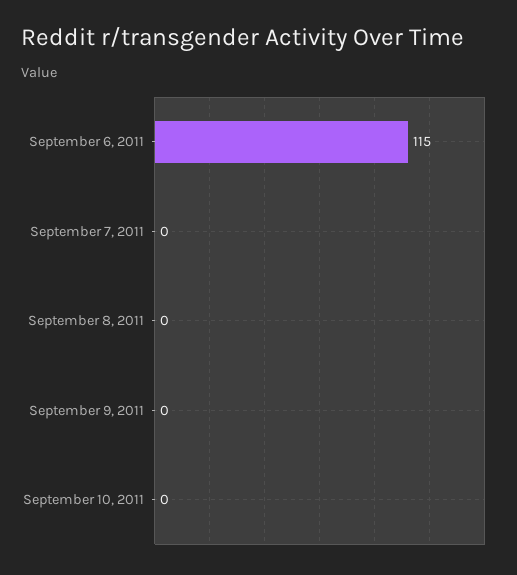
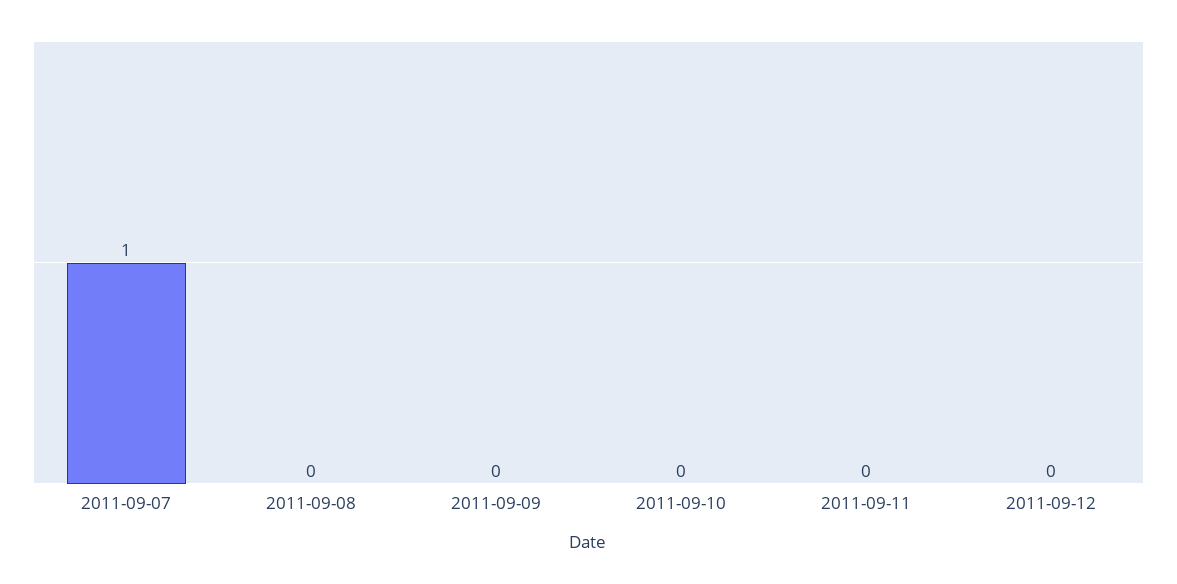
September 6, 2011: 115 -> none
September 7, 2011: 0 -> 1
2011-09-11: none -> 0
2011-09-12: none -> 0

